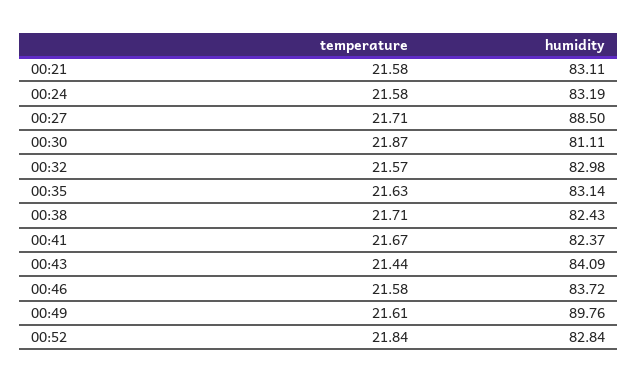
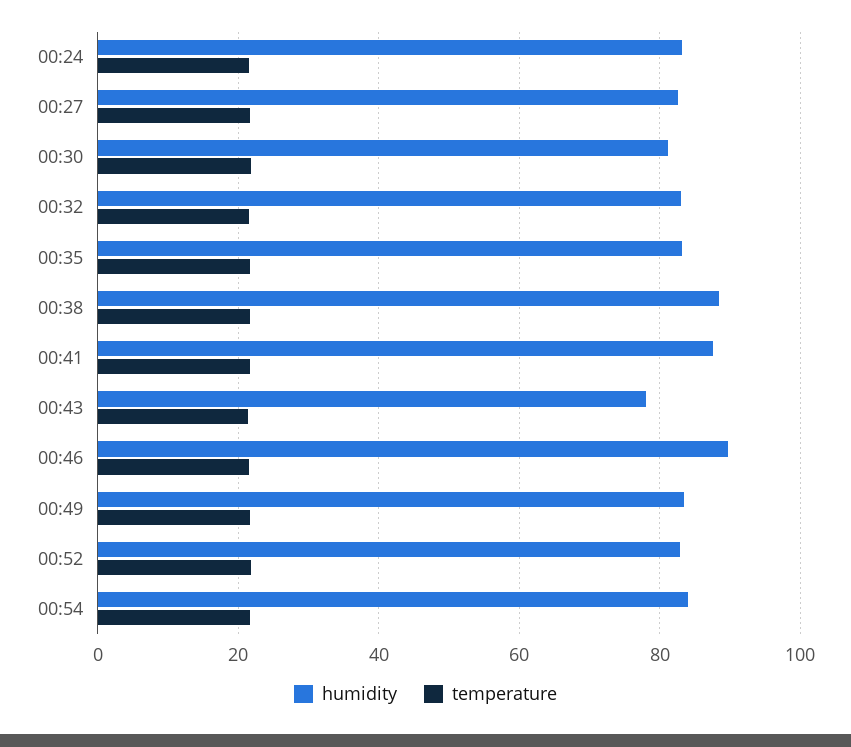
temperature, 00:21: 21.58 -> none
humidity, 00:21: 83.11 -> none
humidity, 00:27: 88.5 -> 82
humidity, 00:38: 82.43 -> 88
humidity, 00:41: 82.37 -> 88
humidity, 00:43: 84.09 -> 78
humidity, 00:46: 83.72 -> 90
humidity, 00:49: 89.76 -> 84
humidity, 00:54: none -> 84
temperature, 00:54: none -> 22

